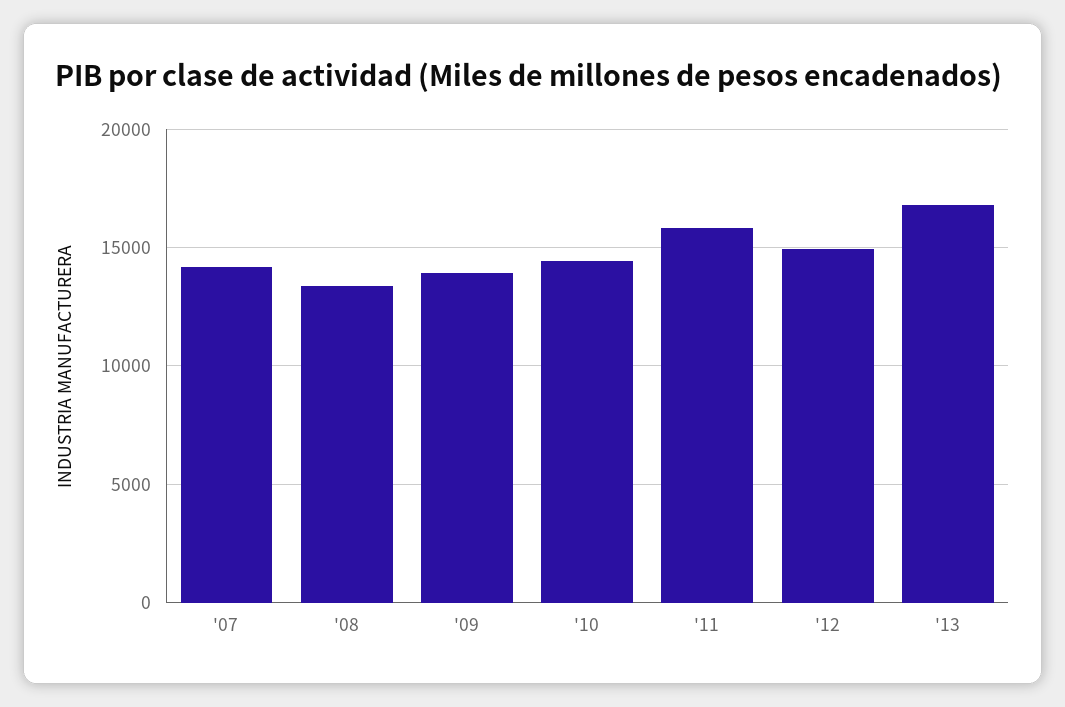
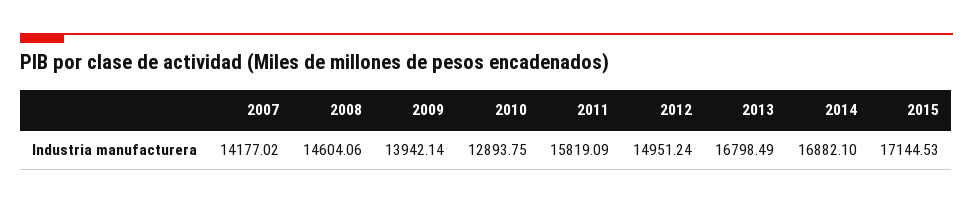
'08: 13500 -> 14604.06
'10: 14500 -> 12893.75
2014: none -> 16882.1
2015: none -> 17144.53

